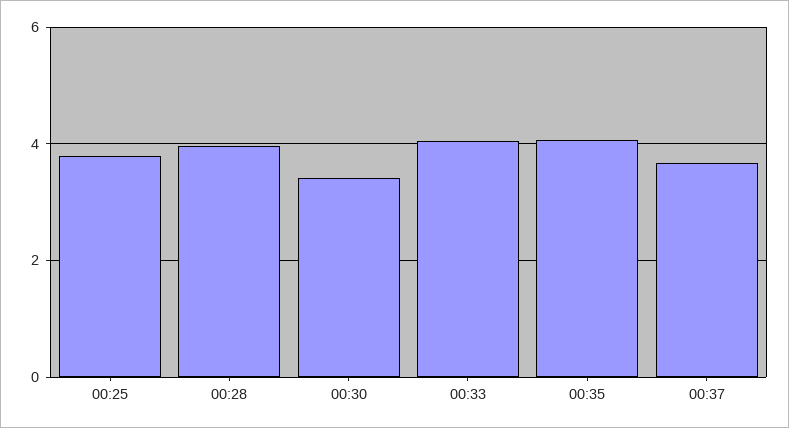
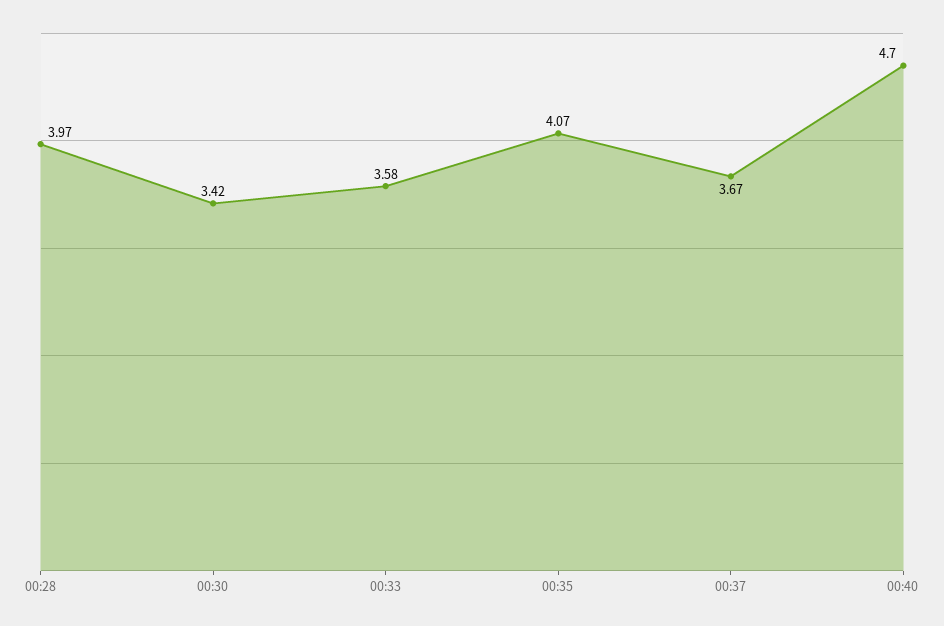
00:25: 3.8 -> none
00:33: 4 -> 3.58
00:40: none -> 4.7

